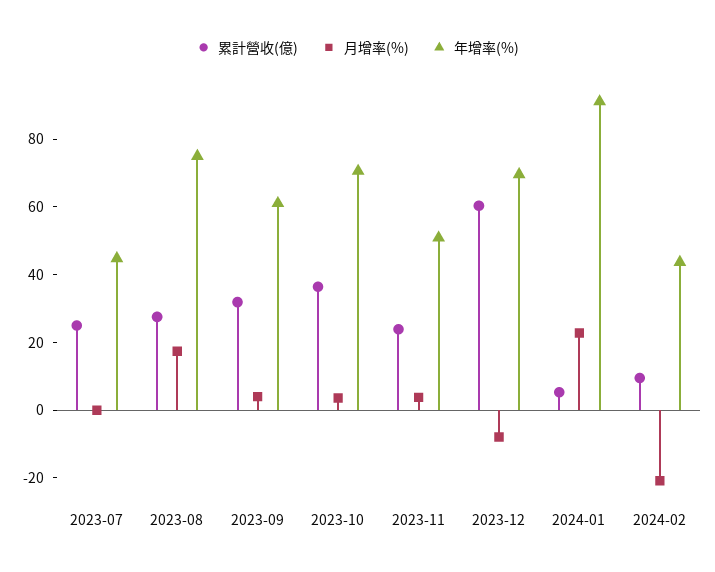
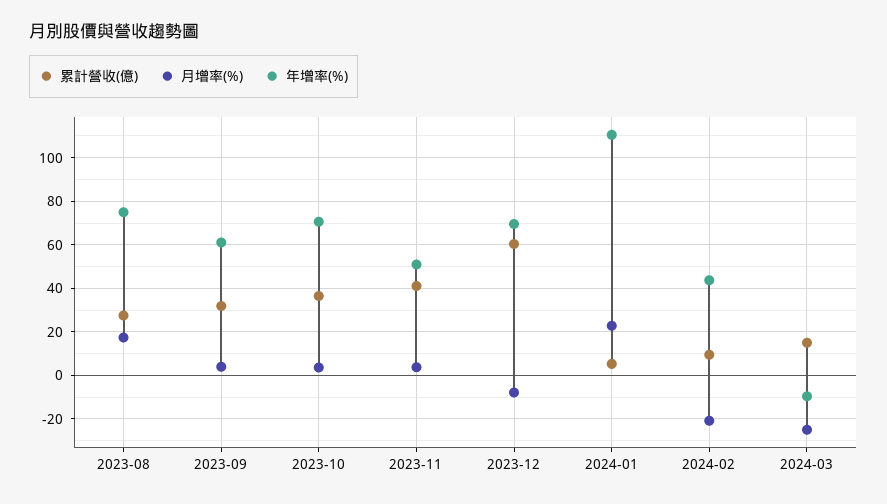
累計營收(億), 2023-07: 25 -> none
月增率(%), 2023-07: 0 -> none
年增率(%), 2023-07: 45 -> none
累計營收(億), 2023-11: 25 -> 40
年增率(%), 2024-01: 90 -> 110
累計營收(億), 2024-03: none -> 15
月增率(%), 2024-03: none -> -25
年增率(%), 2024-03: none -> -10

